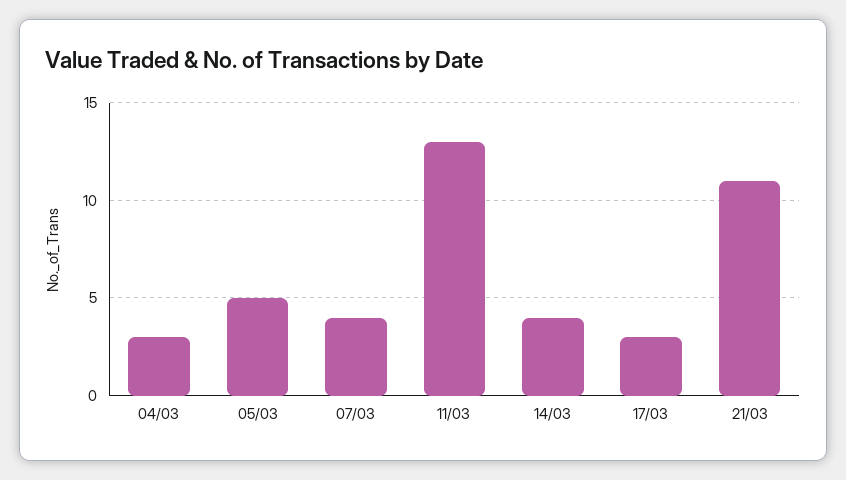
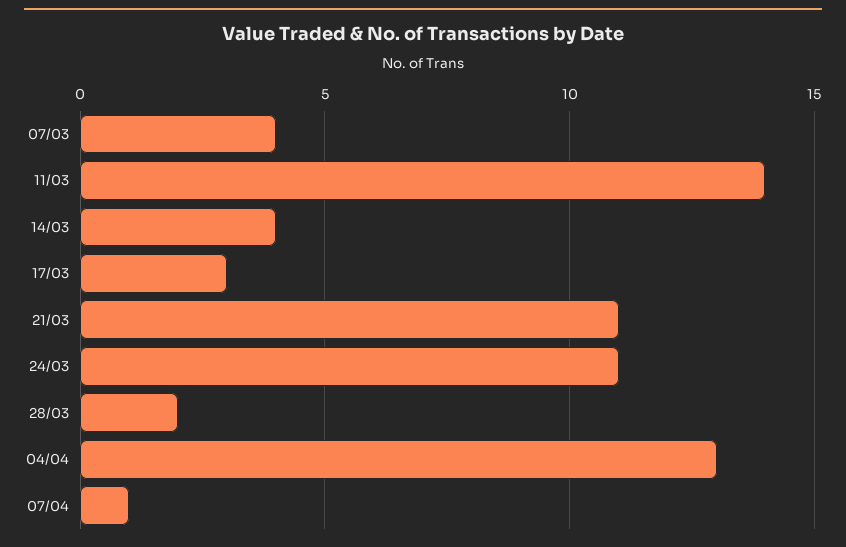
04/03: 3 -> none
05/03: 5 -> none
11/03: 13 -> 14
24/03: none -> 11
28/03: none -> 2
04/04: none -> 13
07/04: none -> 1

